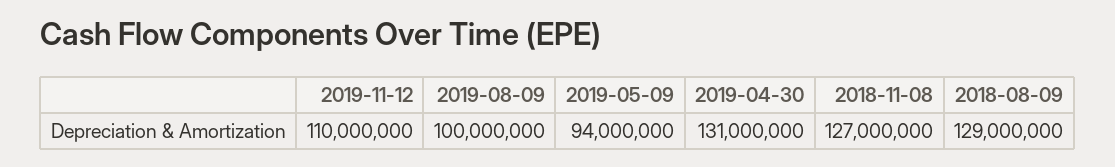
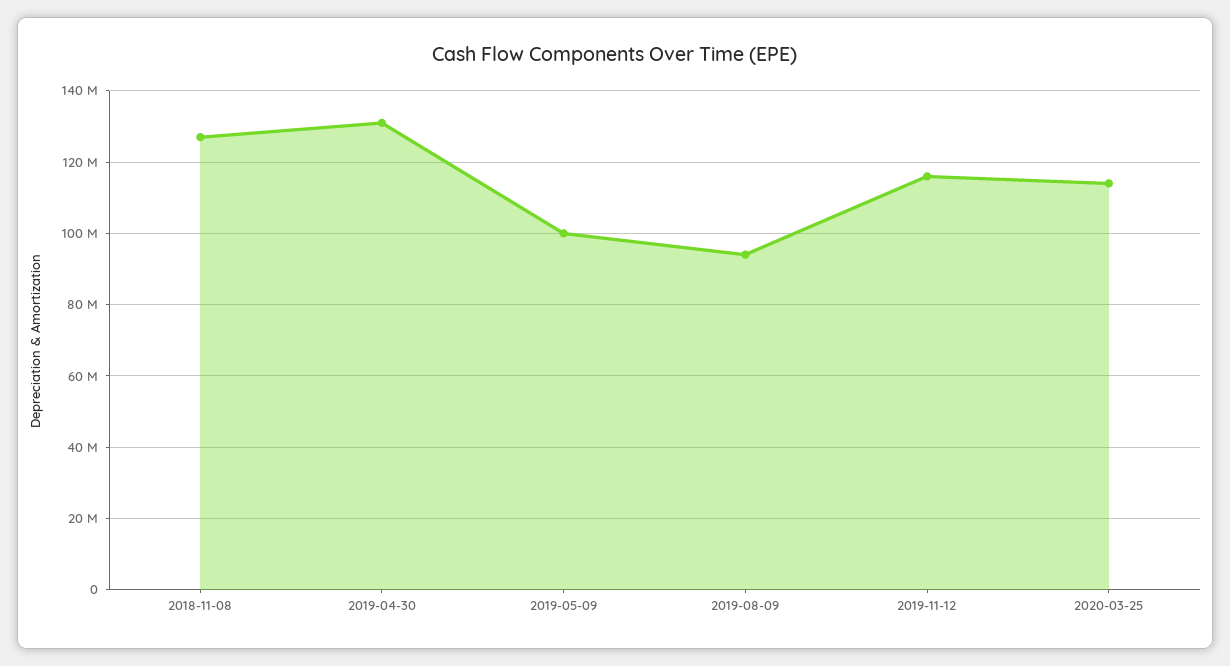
2019-11-12: 110000000 -> 116000000
2019-08-09: 100000000 -> 94000000
2019-05-09: 94000000 -> 100000000
2018-08-09: 129000000 -> none
2020-03-25: none -> 114000000

